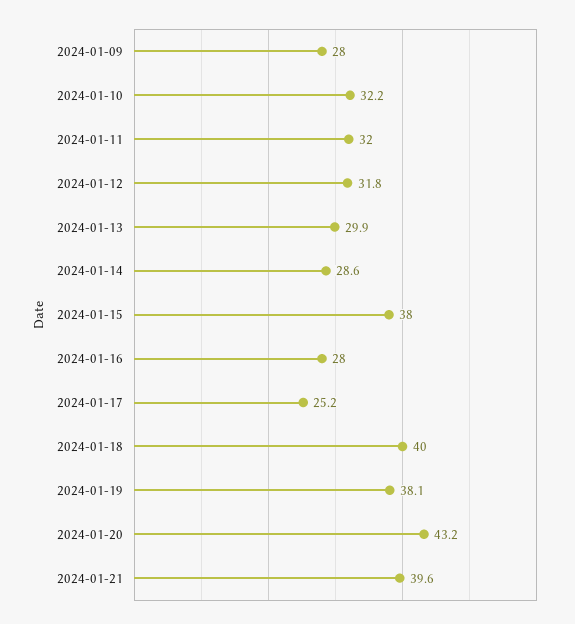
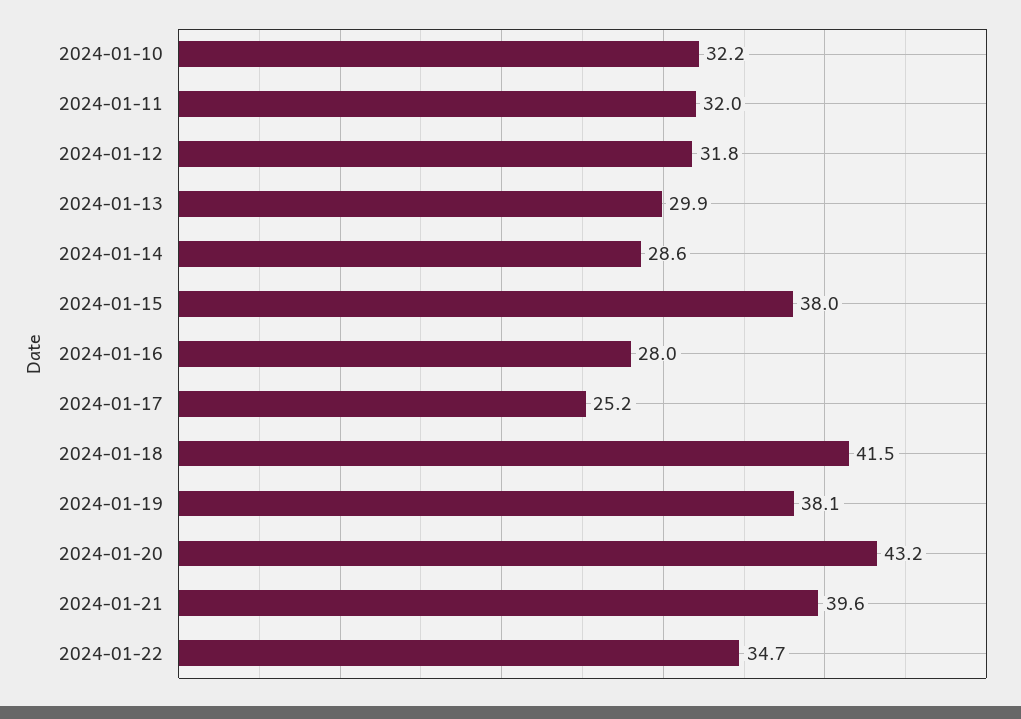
2024-01-09: 28 -> none
2024-01-18: 40 -> 41.5
2024-01-22: none -> 34.7

